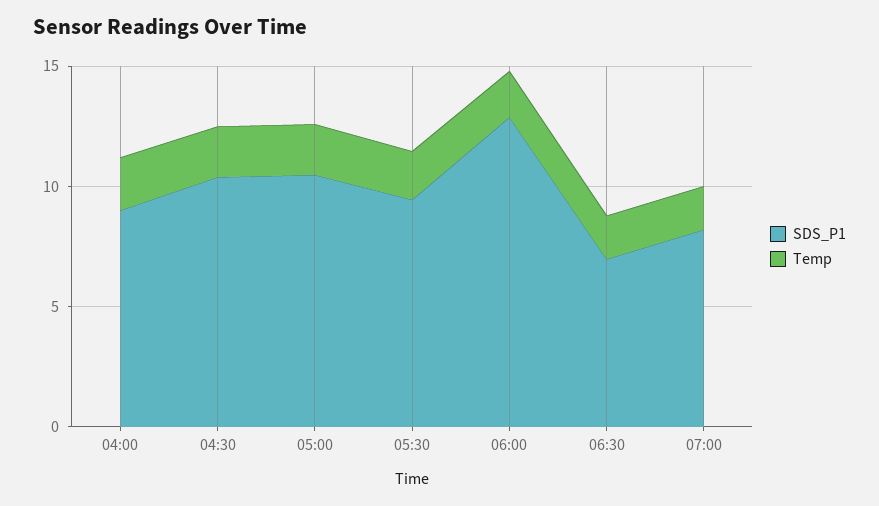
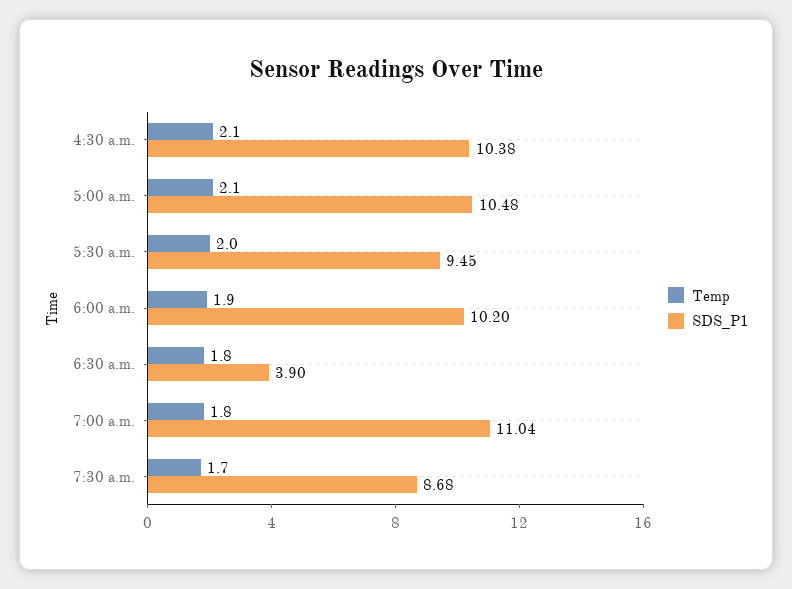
SDS_P1, 04:00: 9 -> none
Temp, 04:00: 2 -> none
SDS_P1, 06:00: 13 -> 10.2
SDS_P1, 06:30: 7 -> 3.9
SDS_P1, 07:00: 8 -> 11.04
Temp, 7:30 a.m.: none -> 1.7
SDS_P1, 7:30 a.m.: none -> 8.68

